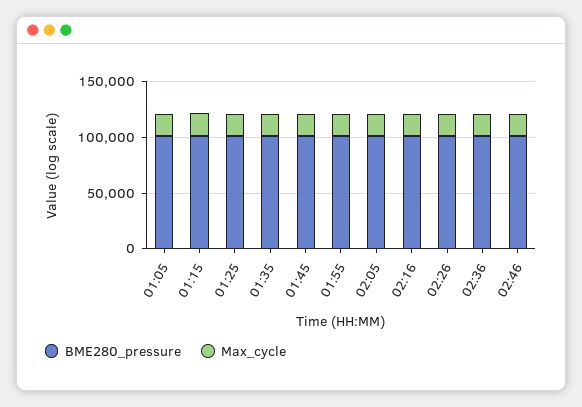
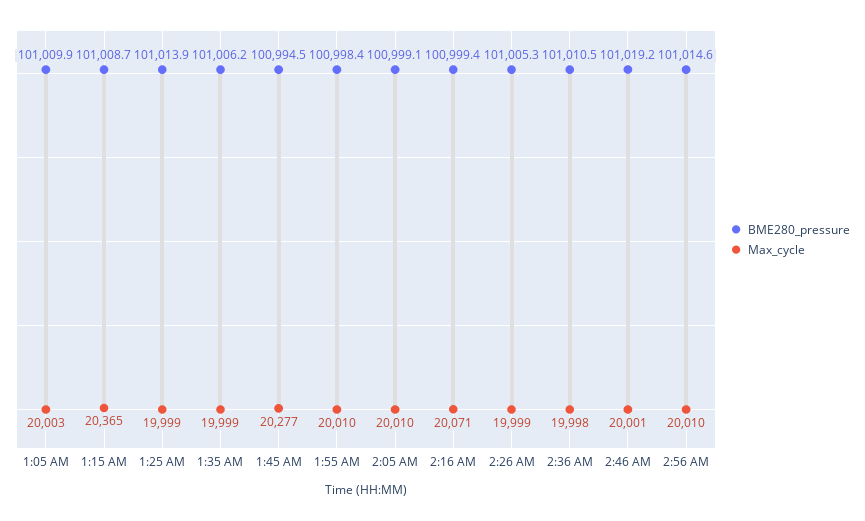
BME280_pressure, 2:56 AM: none -> 101014.6
Max_cycle, 2:56 AM: none -> 20010

